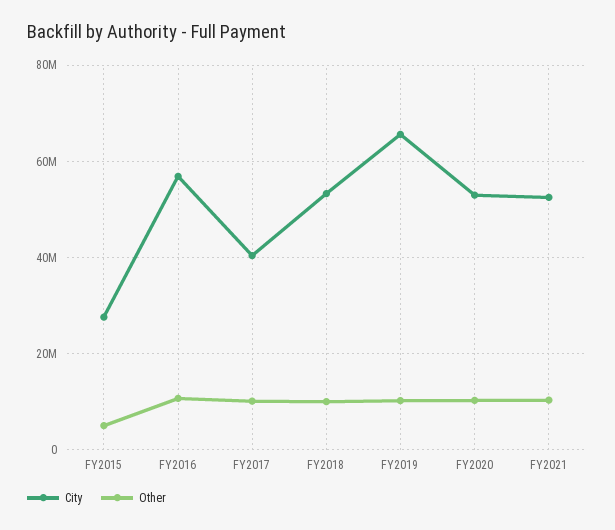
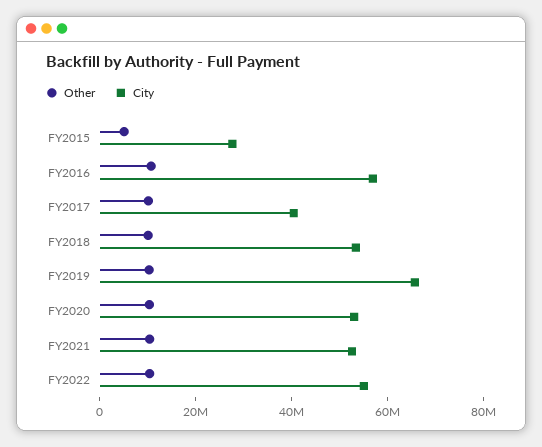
Other, FY2022: none -> 10000000
City, FY2022: none -> 55000000

